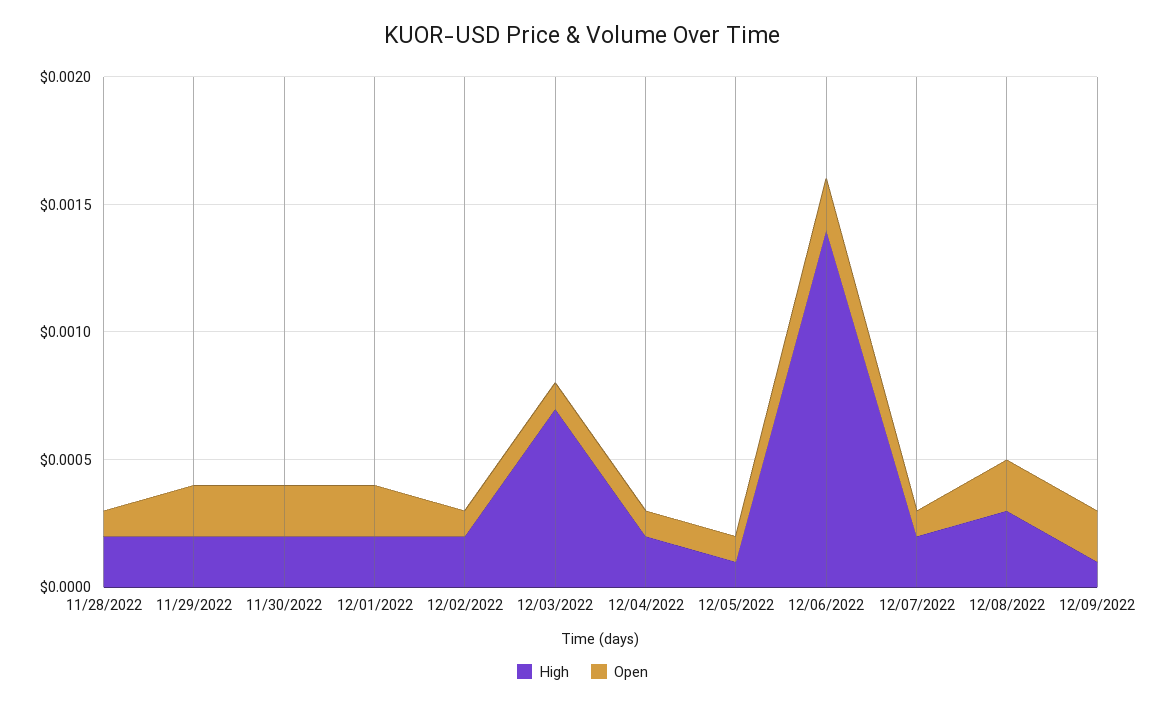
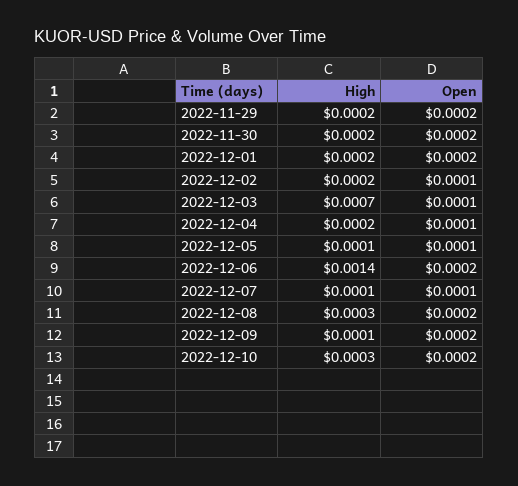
High, 11/28/2022: 0.0002 -> none
Open, 11/28/2022: 0.0001 -> none
High, 12/07/2022: 0.0002 -> 0.0001
High, 2022-12-10: none -> 0.0003
Open, 2022-12-10: none -> 0.0002

